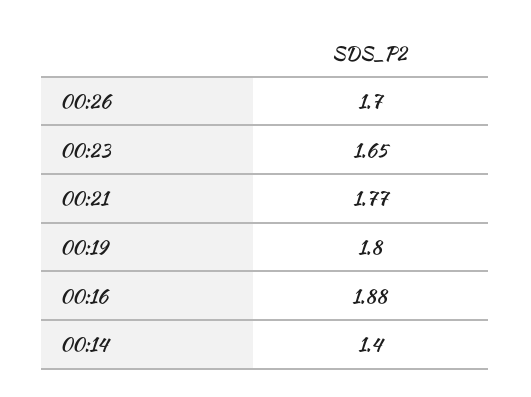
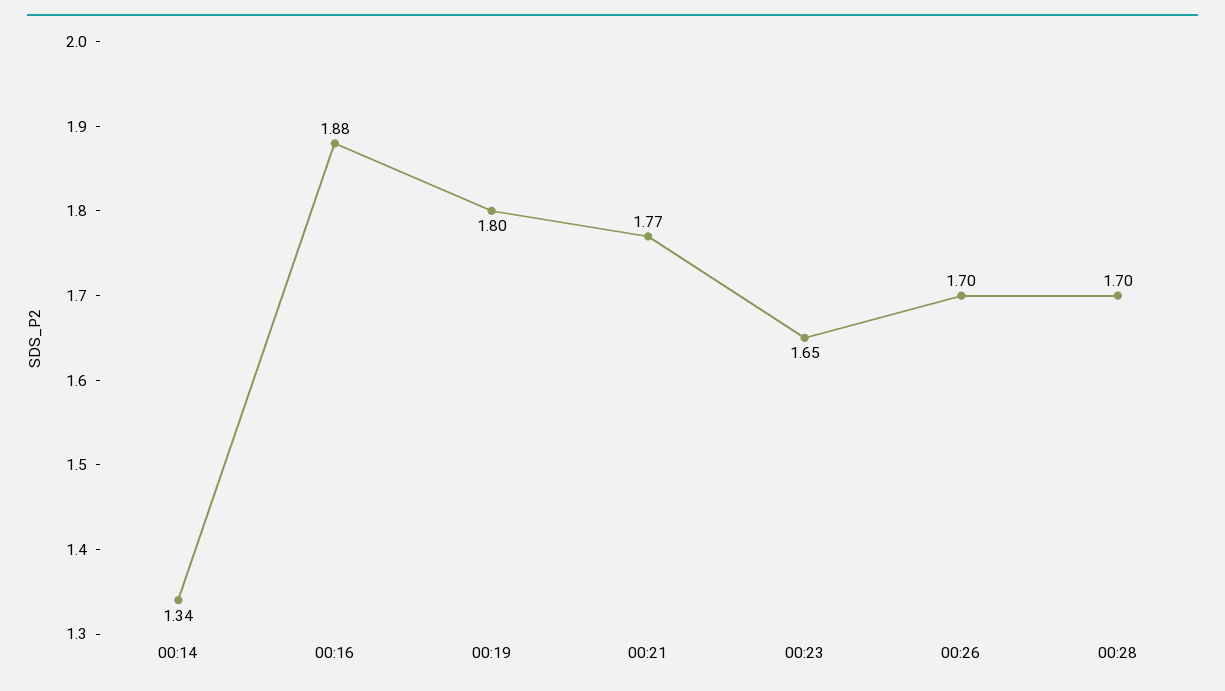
00:14: 1.4 -> 1.34
00:28: none -> 1.7

